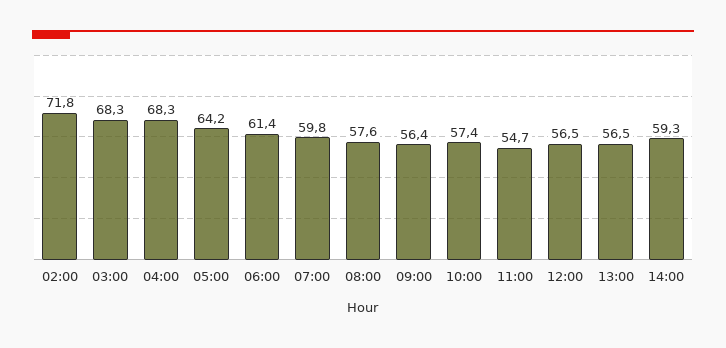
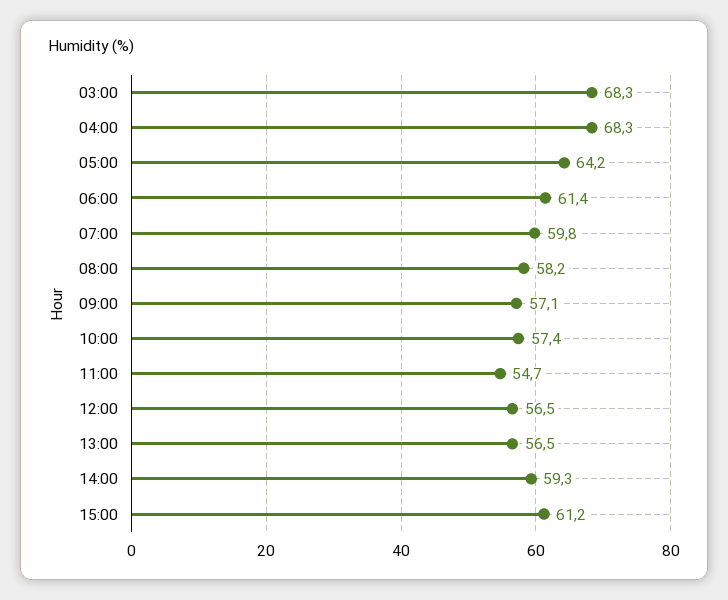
02:00: 71.8 -> none
08:00: 57.6 -> 58.2
09:00: 56.4 -> 57.1
15:00: none -> 61.2

